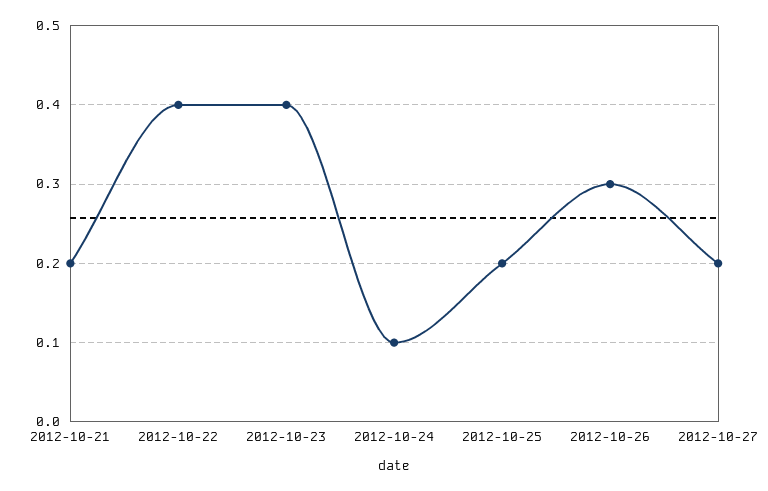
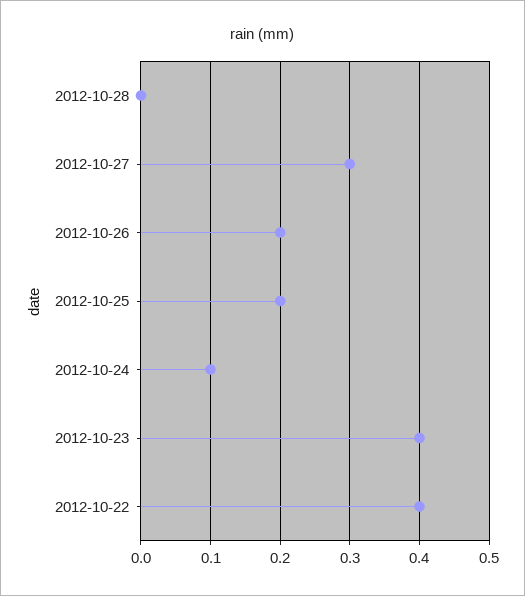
2012-10-21: 0.2 -> none
2012-10-26: 0.3 -> 0.2
2012-10-27: 0.2 -> 0.3
2012-10-28: none -> 0

